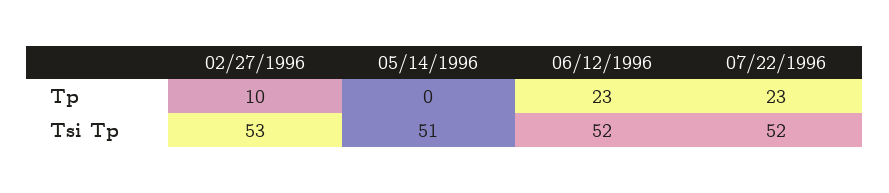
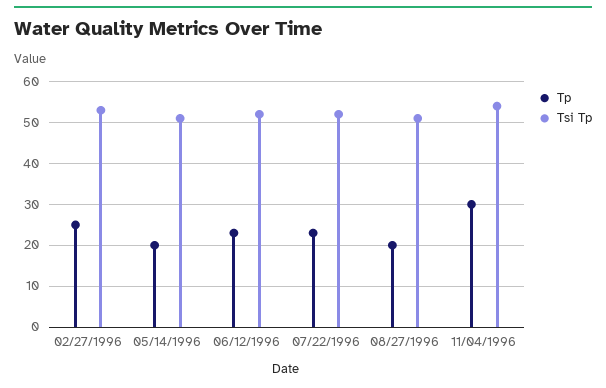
Tp, 02/27/1996: 10 -> 25
Tp, 05/14/1996: 0 -> 20
Tp, 08/27/1996: none -> 20
Tsi Tp, 08/27/1996: none -> 50
Tp, 11/04/1996: none -> 30
Tsi Tp, 11/04/1996: none -> 55

